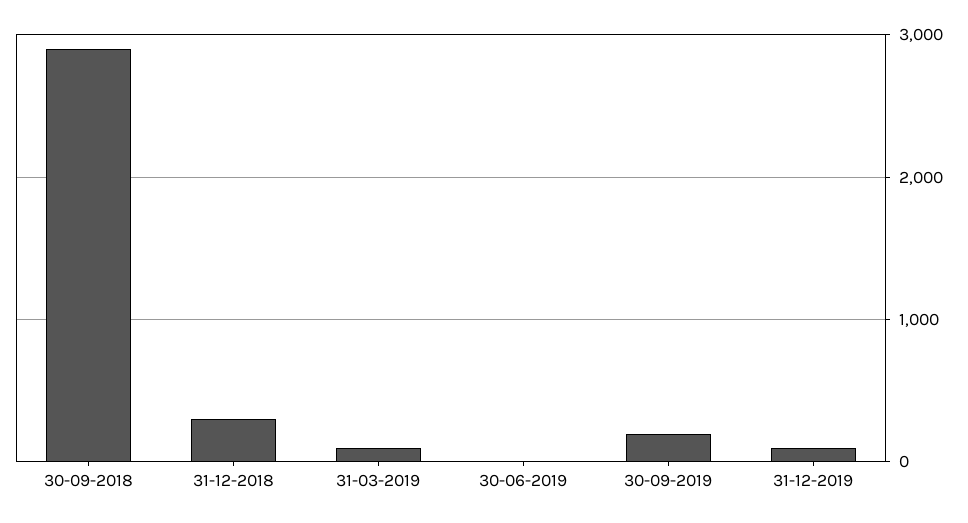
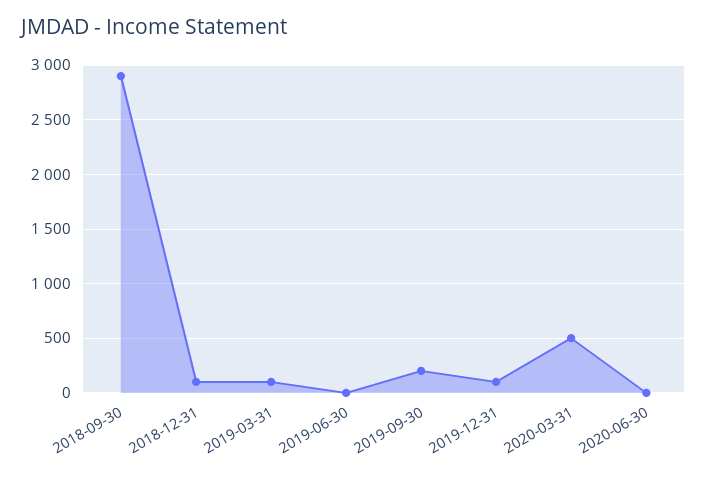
31-12-2018: 300 -> 100
2020-03-31: none -> 500
2020-06-30: none -> 0

